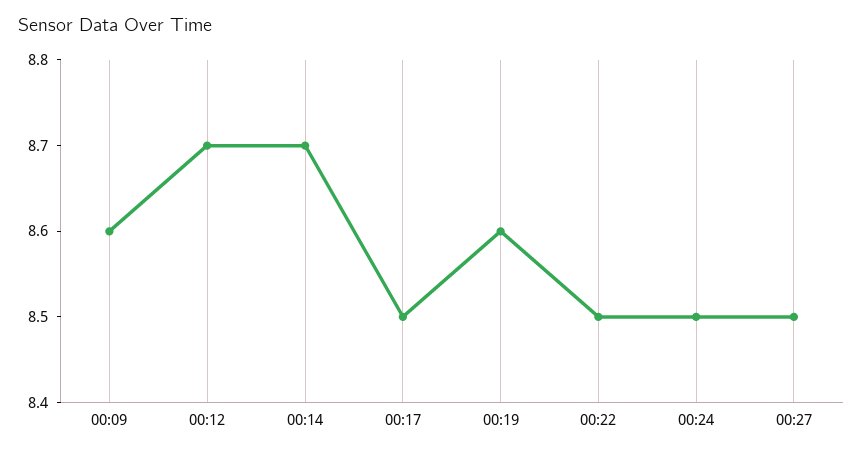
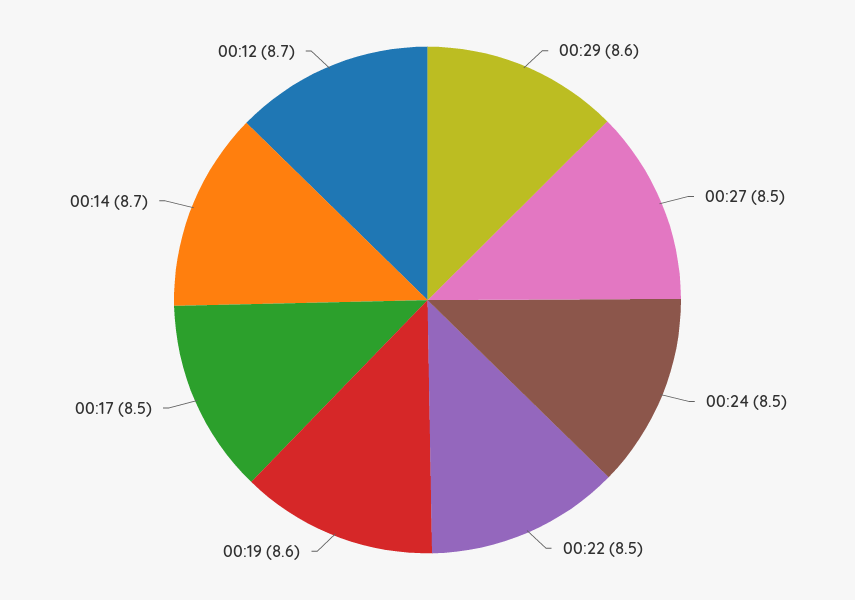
00:09: 8.6 -> none
00:29: none -> 8.6

